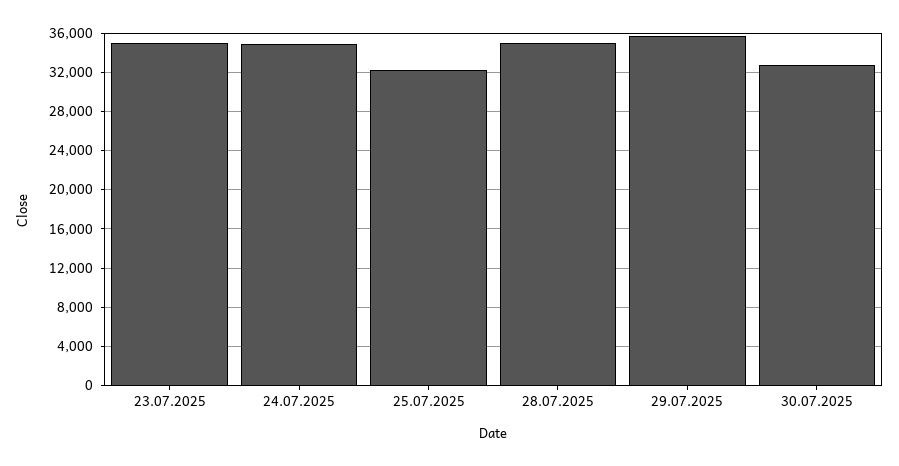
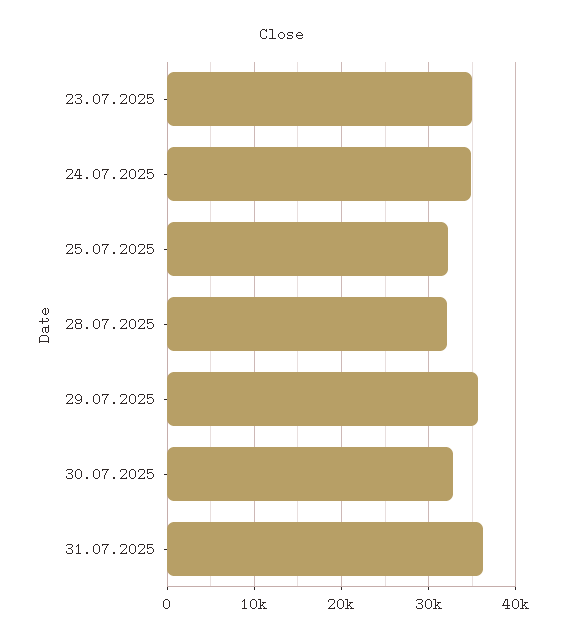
28.07.2025: 35000 -> 32000
31.07.2025: none -> 36000

